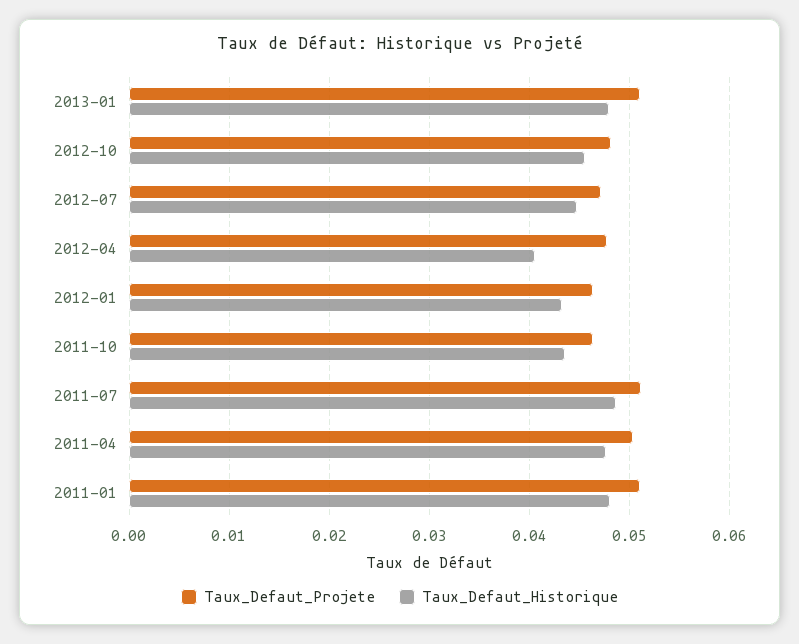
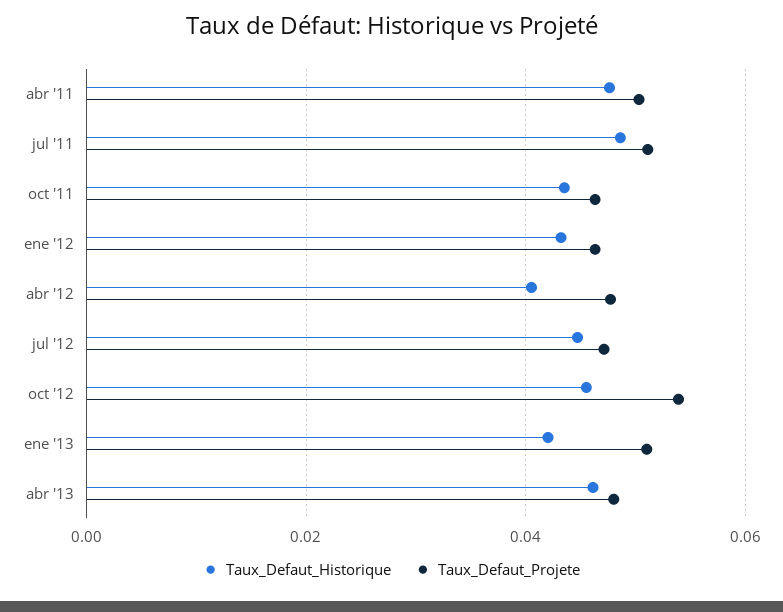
Taux_Defaut_Historique, 2013-01: 0.048 -> 0.042
Taux_Defaut_Projete, 2012-10: 0.048 -> 0.054
Taux_Defaut_Projete, 2011-01: 0.051 -> none
Taux_Defaut_Historique, 2011-01: 0.048 -> none
Taux_Defaut_Historique, abr '13: none -> 0.046
Taux_Defaut_Projete, abr '13: none -> 0.048

